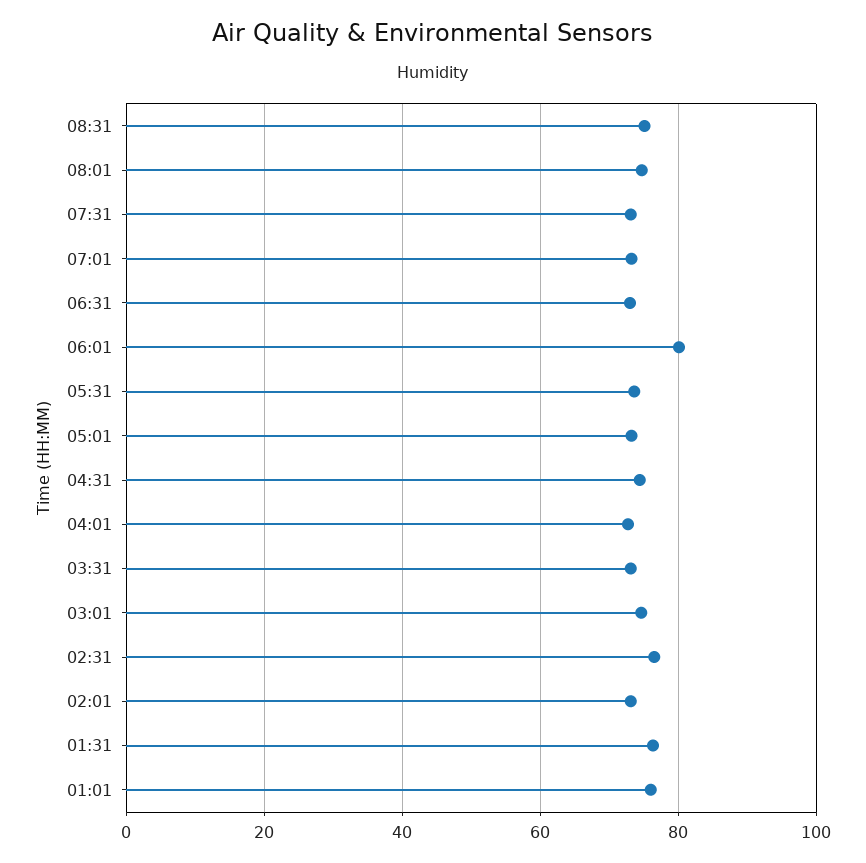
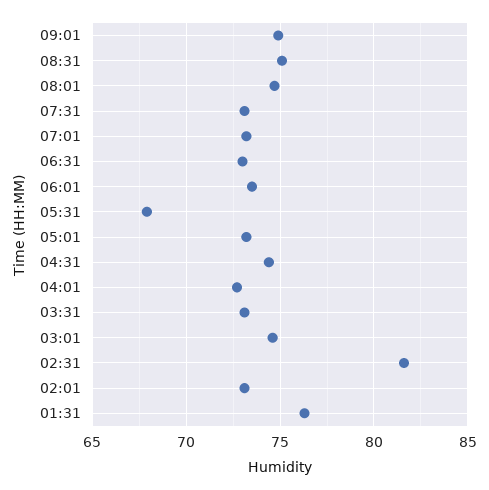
06:01: 80 -> 73.5
05:31: 74 -> 68
02:31: 76 -> 81.5
01:01: 76 -> none
09:01: none -> 75

